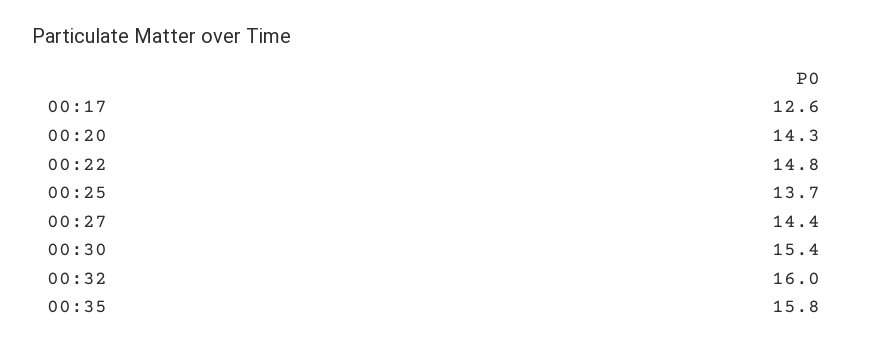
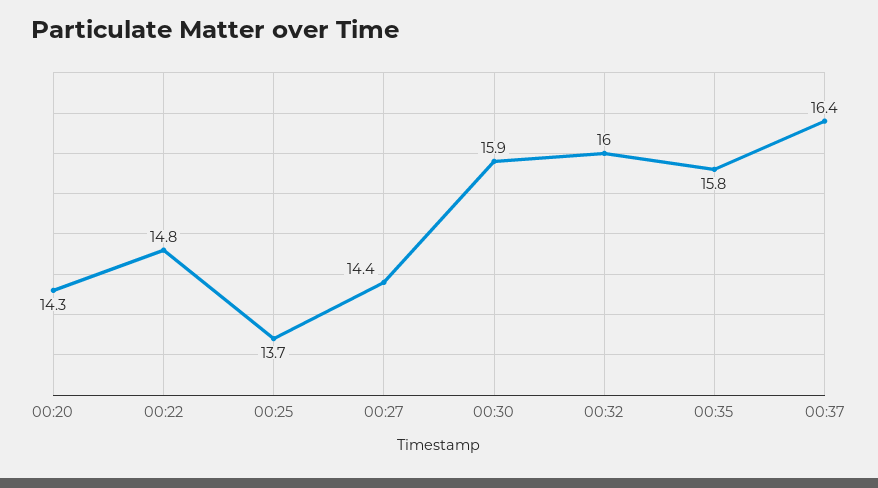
00:17: 12.6 -> none
00:30: 15.4 -> 15.9
00:37: none -> 16.4

